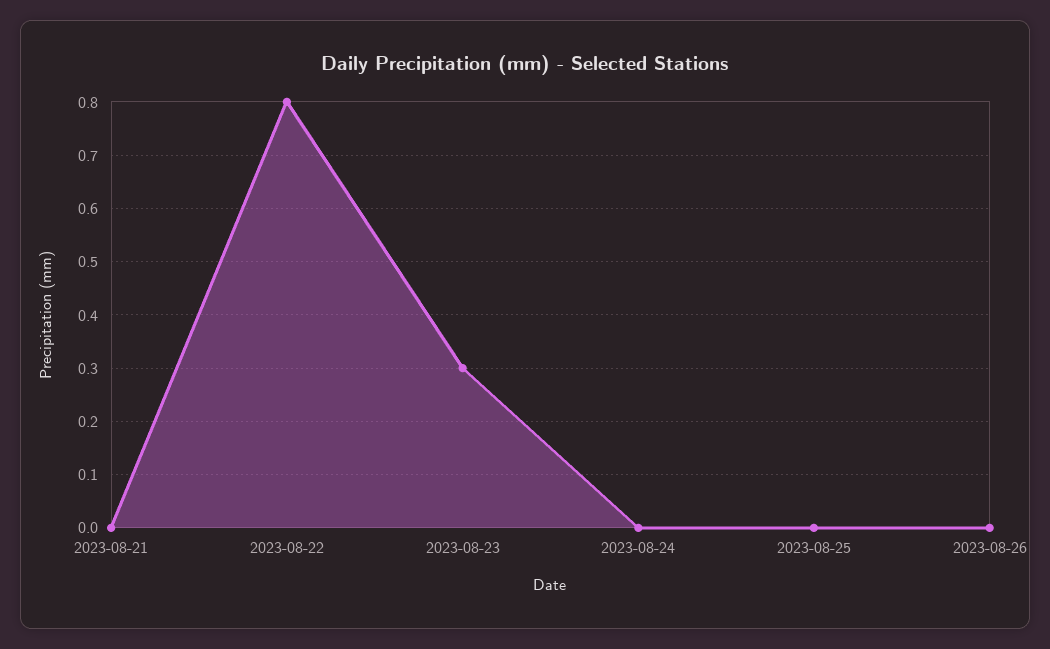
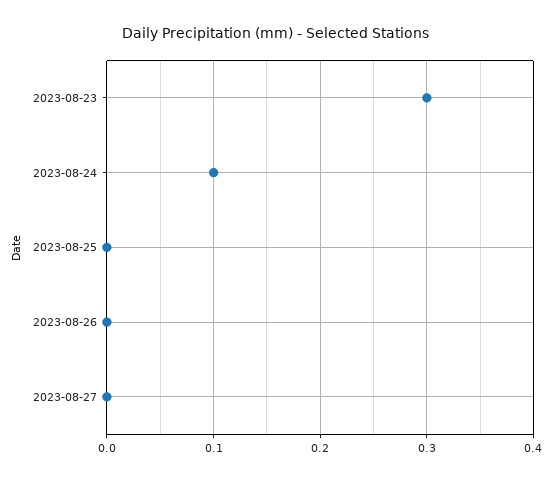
2023-08-21: 0 -> none
2023-08-22: 0.8 -> none
2023-08-24: 0 -> 0.1
2023-08-27: none -> 0

